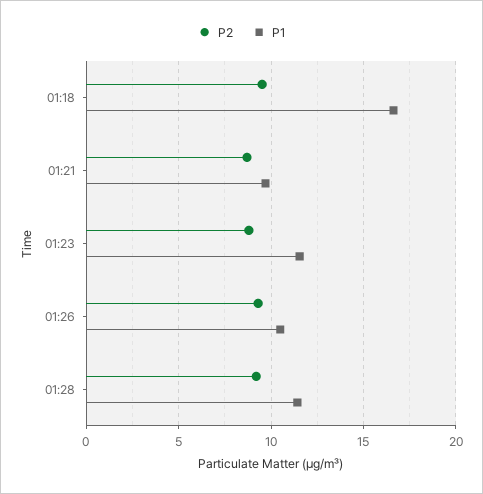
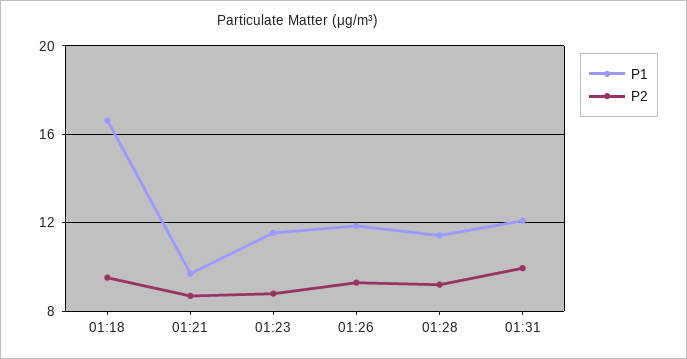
P1, 01:26: 10.5 -> 12
P1, 01:31: none -> 12
P2, 01:31: none -> 10

